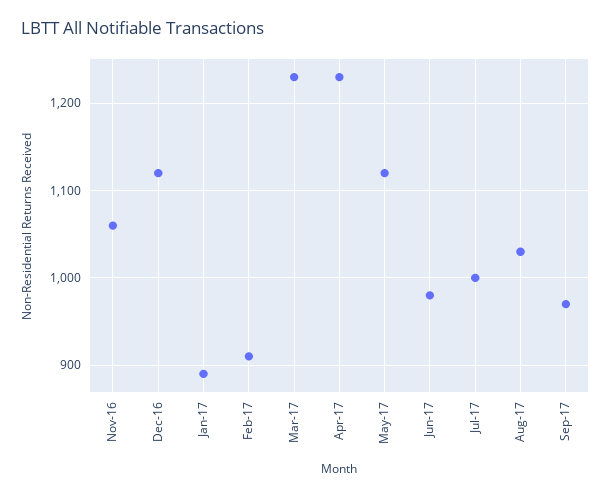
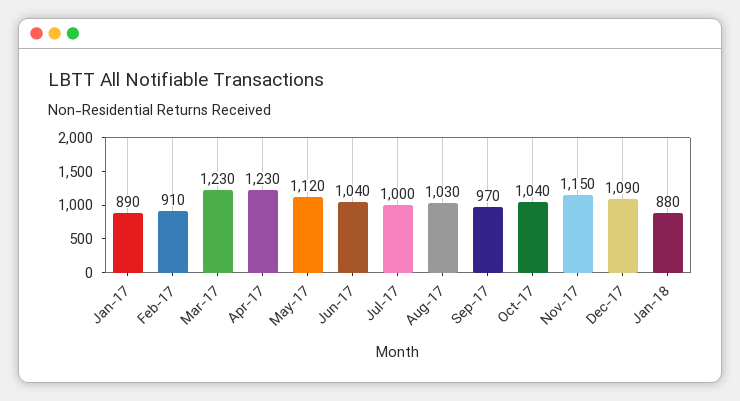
Nov-16: 1060 -> none
Dec-16: 1120 -> none
Jun-17: 980 -> 1040
Oct-17: none -> 1040
Nov-17: none -> 1150
Dec-17: none -> 1090
Jan-18: none -> 880

